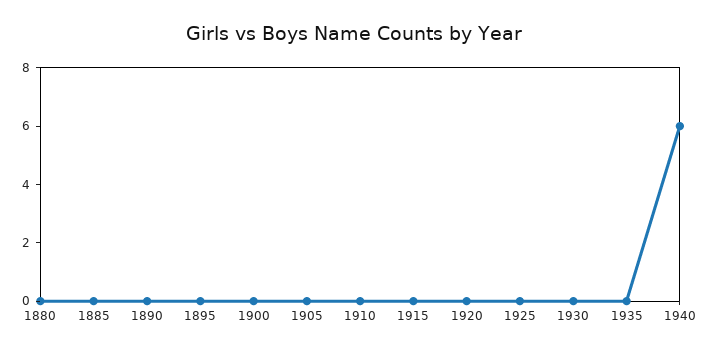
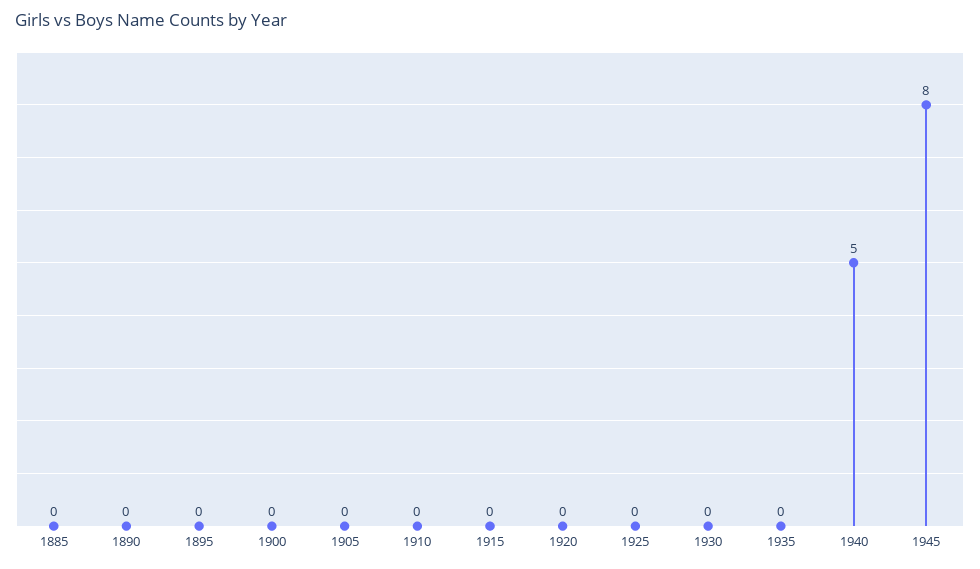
1880: 0 -> none
1940: 6 -> 5
1945: none -> 8

